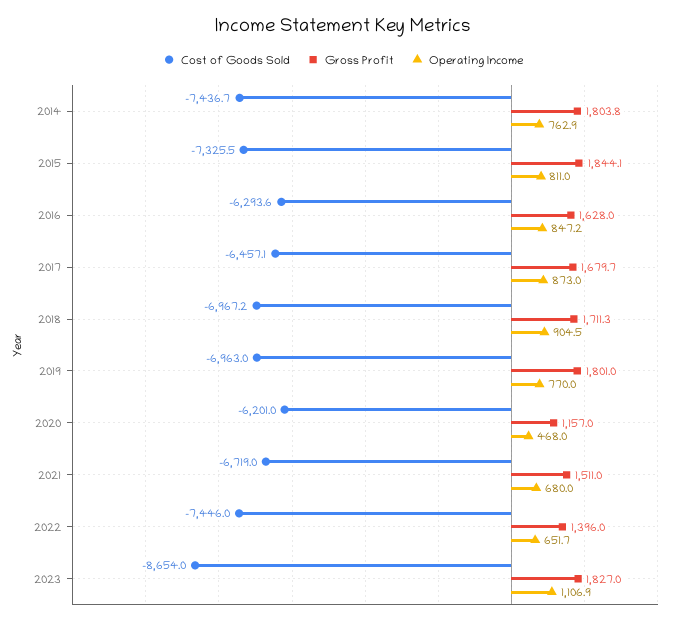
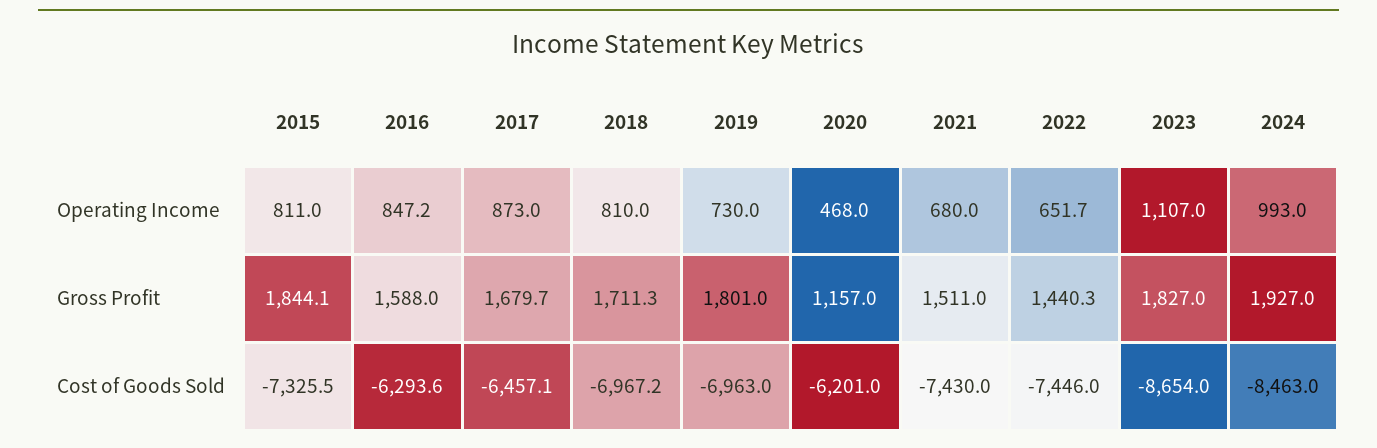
Cost of Goods Sold, 2014: -7436.7 -> none
Gross Profit, 2014: 1803.8 -> none
Operating Income, 2014: 762.9 -> none
Gross Profit, 2016: 1628 -> 1588
Operating Income, 2018: 904.5 -> 810
Operating Income, 2019: 770 -> 730
Cost of Goods Sold, 2021: -6719 -> -7430
Gross Profit, 2022: 1396 -> 1440.3
Operating Income, 2023: 1106.9 -> 1107
Operating Income, 2024: none -> 993
Gross Profit, 2024: none -> 1927
Cost of Goods Sold, 2024: none -> -8463

